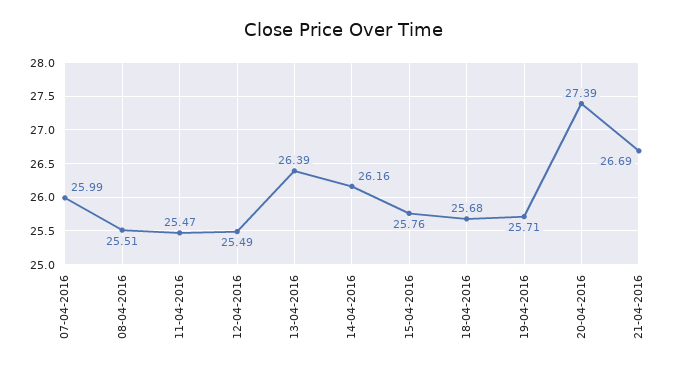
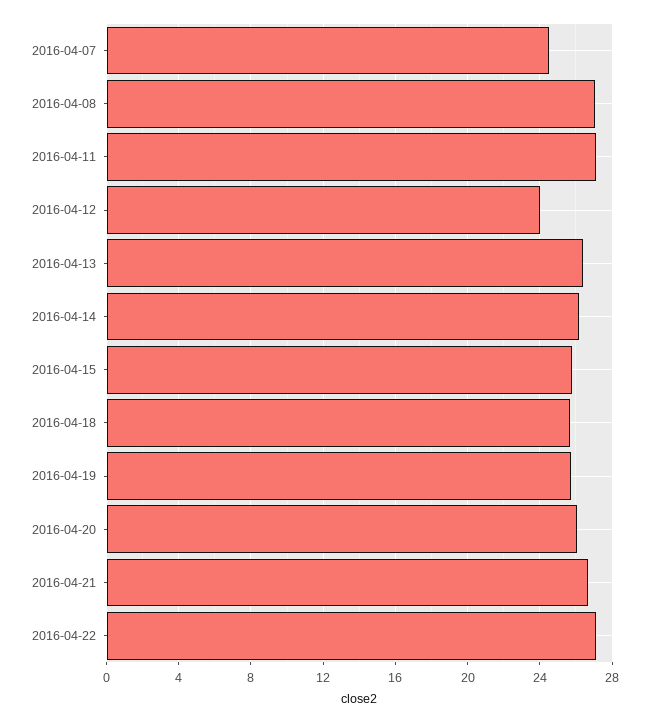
07-04-2016: 25.99 -> 24.5
08-04-2016: 25.51 -> 27
11-04-2016: 25.47 -> 27
12-04-2016: 25.49 -> 24
20-04-2016: 27.39 -> 26
2016-04-22: none -> 27

